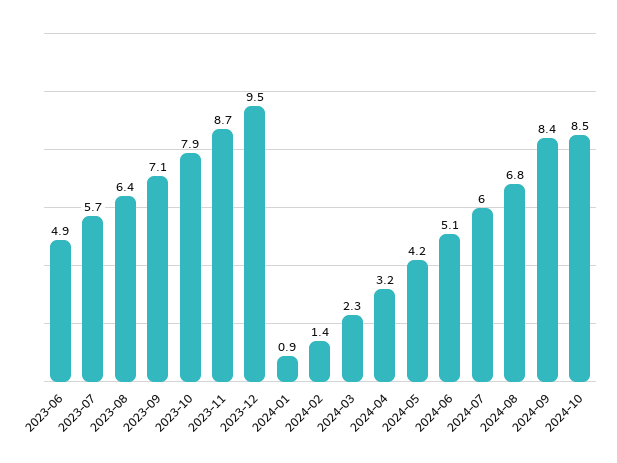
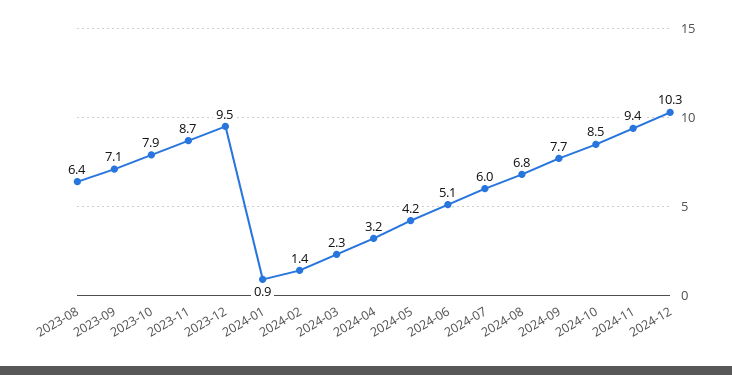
2023-06: 4.9 -> none
2023-07: 5.7 -> none
2024-09: 8.4 -> 7.7
2024-11: none -> 9.4
2024-12: none -> 10.3

